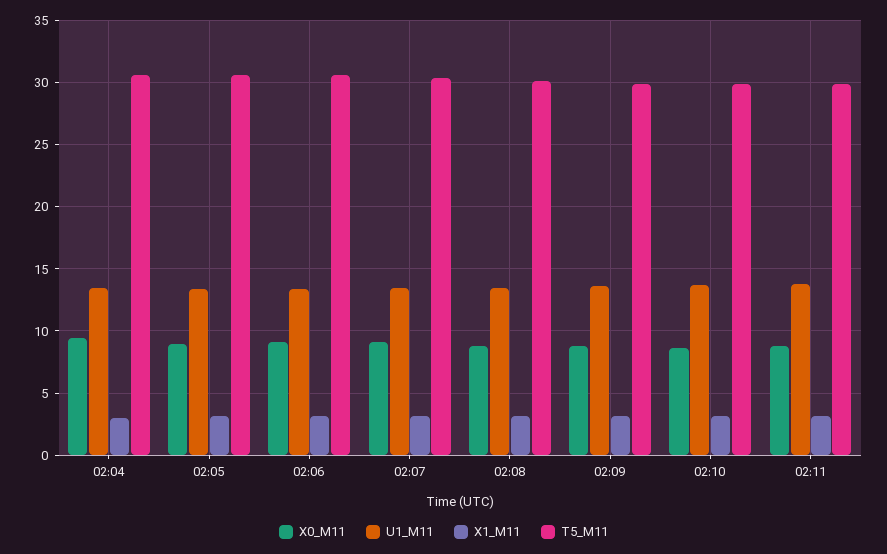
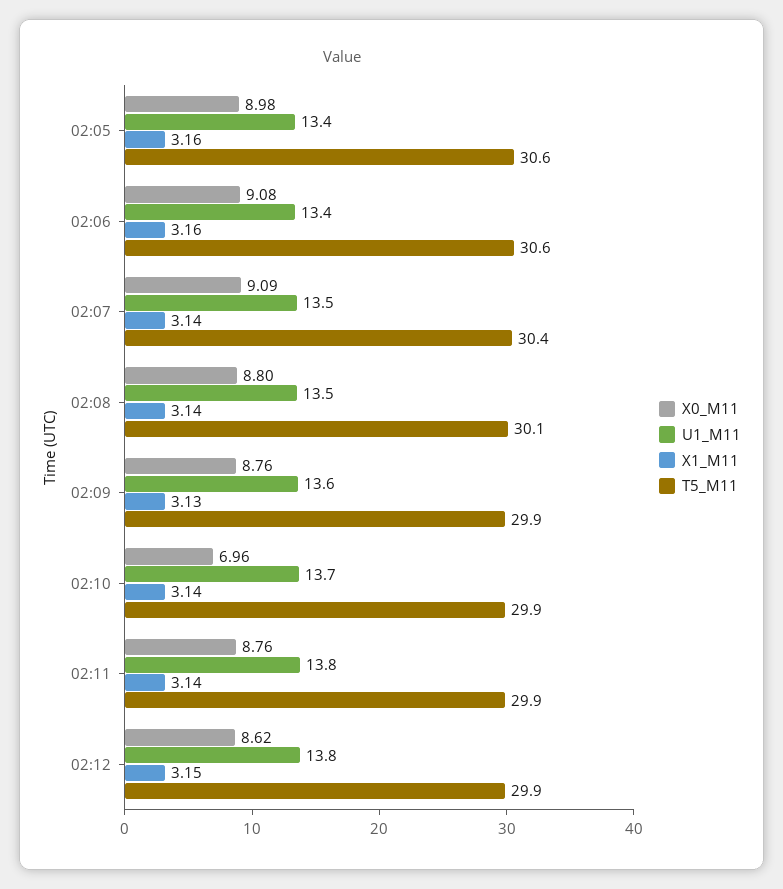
X0_M11, 02:04: 9.5 -> none
U1_M11, 02:04: 13.5 -> none
X1_M11, 02:04: 3 -> none
T5_M11, 02:04: 30.5 -> none
X0_M11, 02:10: 8.5 -> 6.96
X0_M11, 02:12: none -> 8.62
U1_M11, 02:12: none -> 13.8
X1_M11, 02:12: none -> 3.15
T5_M11, 02:12: none -> 29.9

